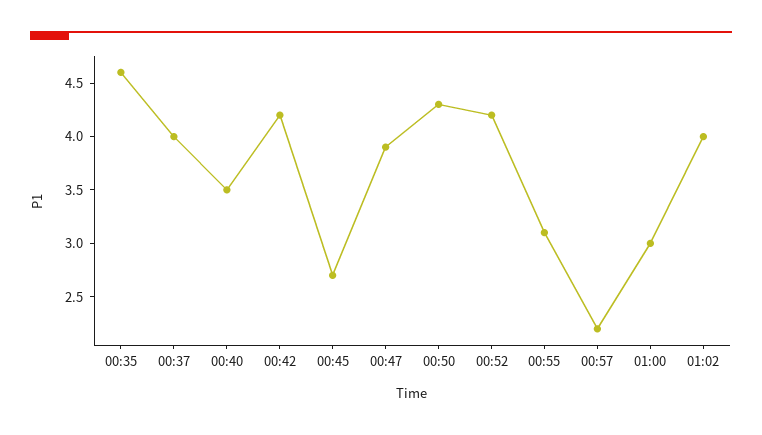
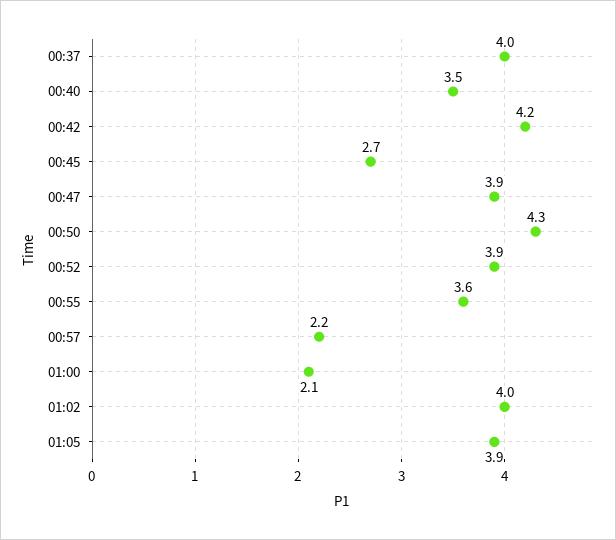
00:35: 4.6 -> none
00:52: 4.2 -> 3.9
00:55: 3.1 -> 3.6
01:00: 3 -> 2.1
01:05: none -> 3.9

